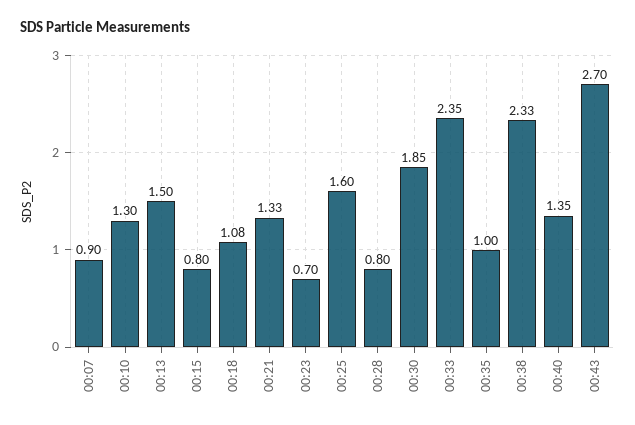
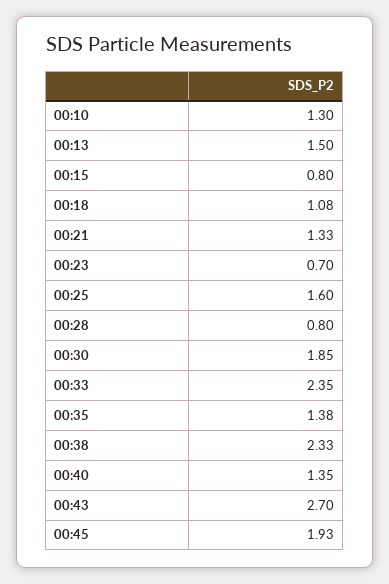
00:07: 0.9 -> none
00:35: 1 -> 1.38
00:45: none -> 1.93

